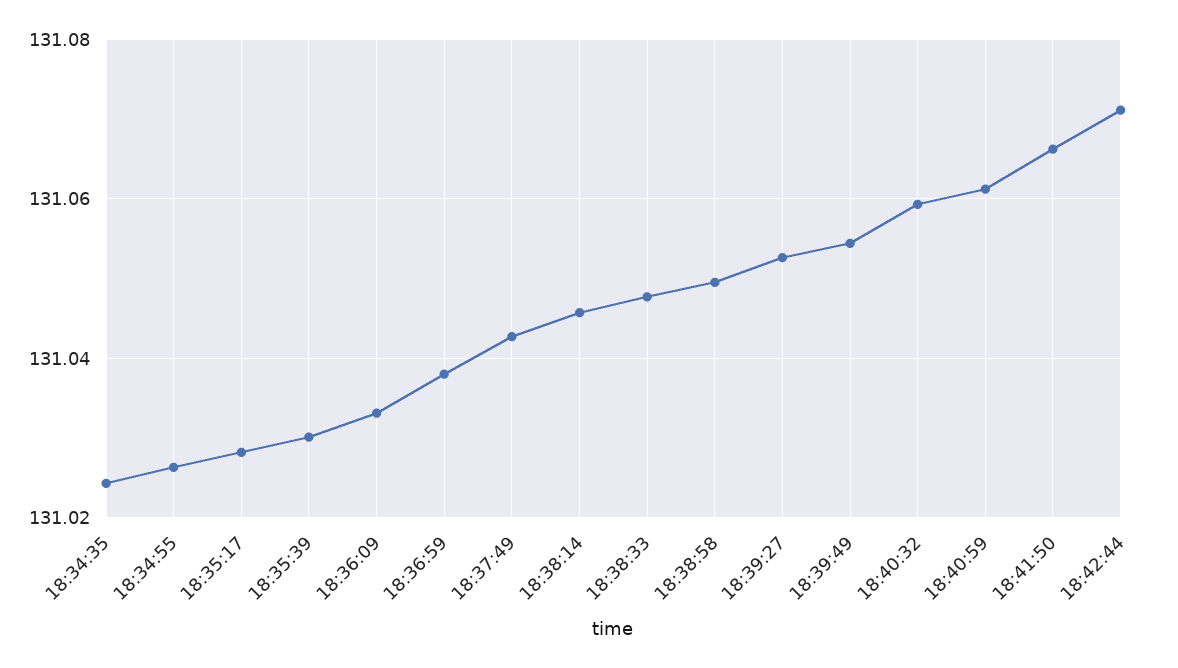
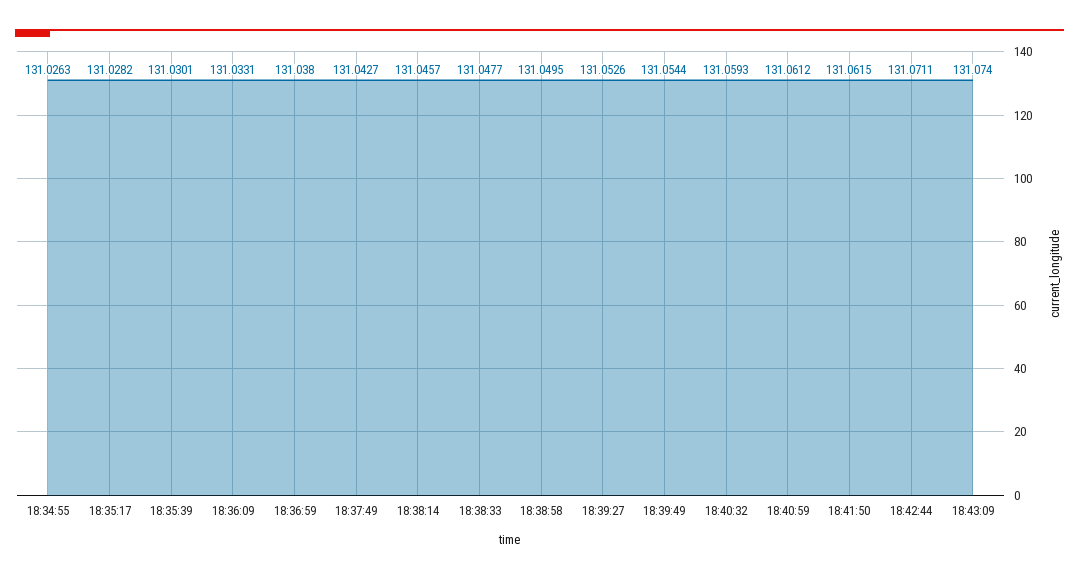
18:34:35: 131.024 -> none
18:41:50: 131.066 -> 131.0615
18:43:09: none -> 131.074

